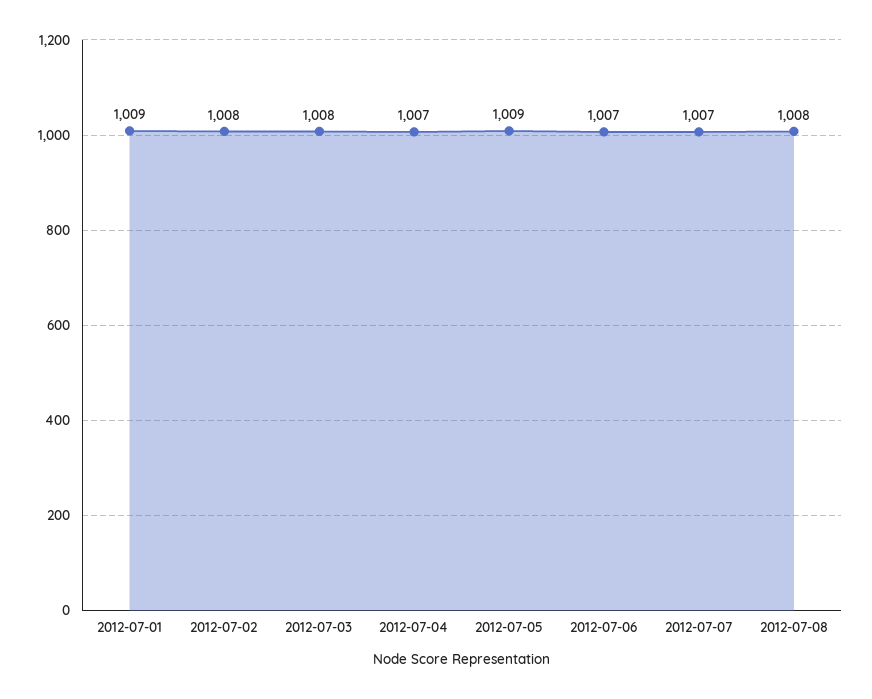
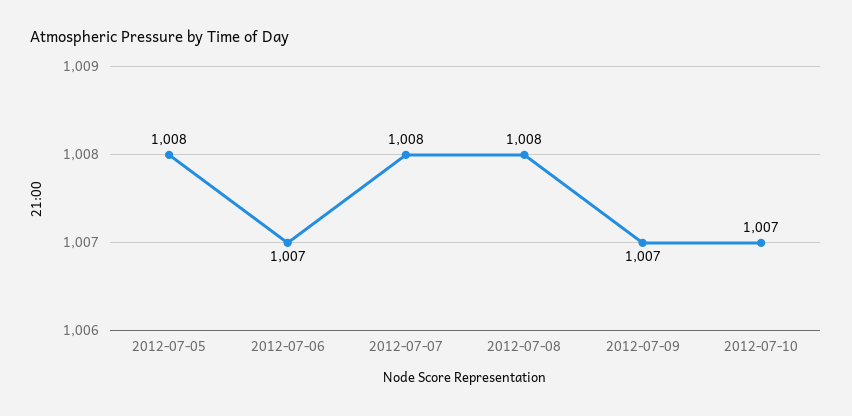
2012-07-01: 1009 -> none
2012-07-02: 1008 -> none
2012-07-03: 1008 -> none
2012-07-04: 1007 -> none
2012-07-05: 1009 -> 1008
2012-07-07: 1007 -> 1008
2012-07-09: none -> 1007
2012-07-10: none -> 1007

